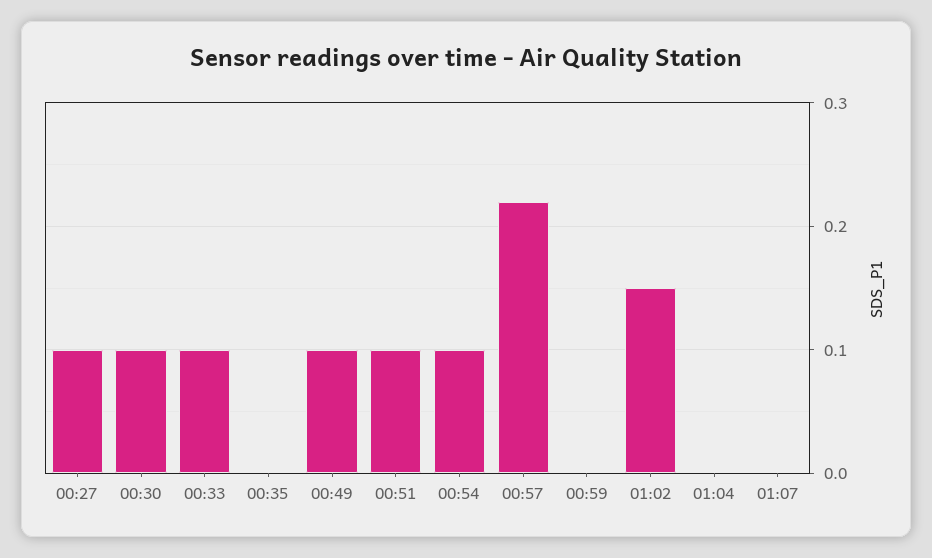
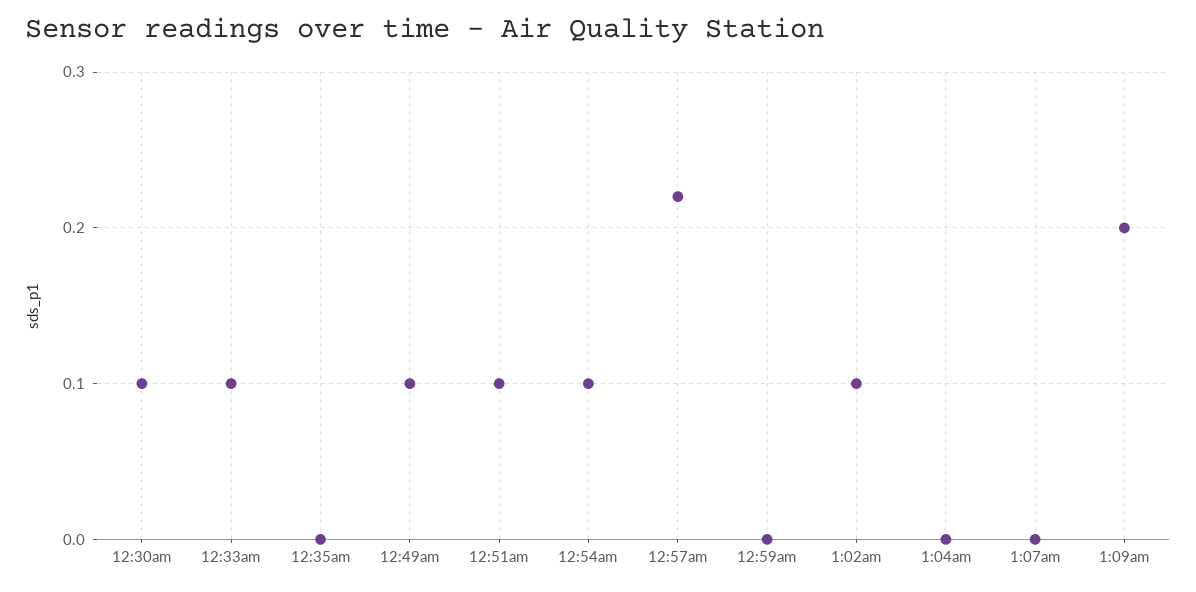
00:27: 0.1 -> none
01:02: 0.15 -> 0.1
1:09am: none -> 0.2

